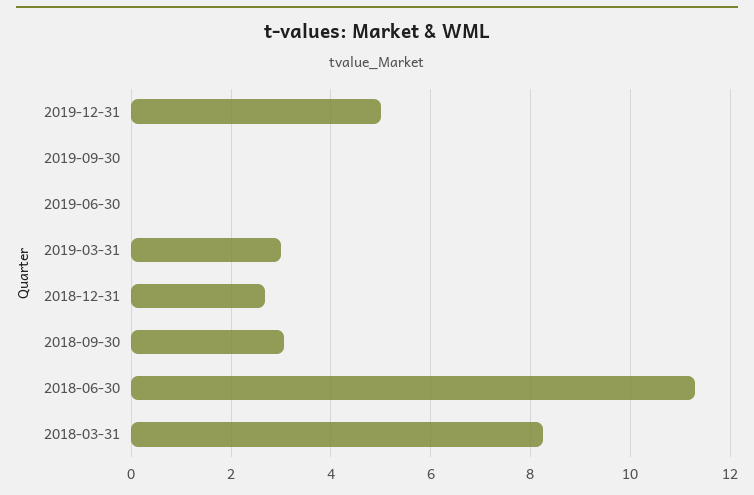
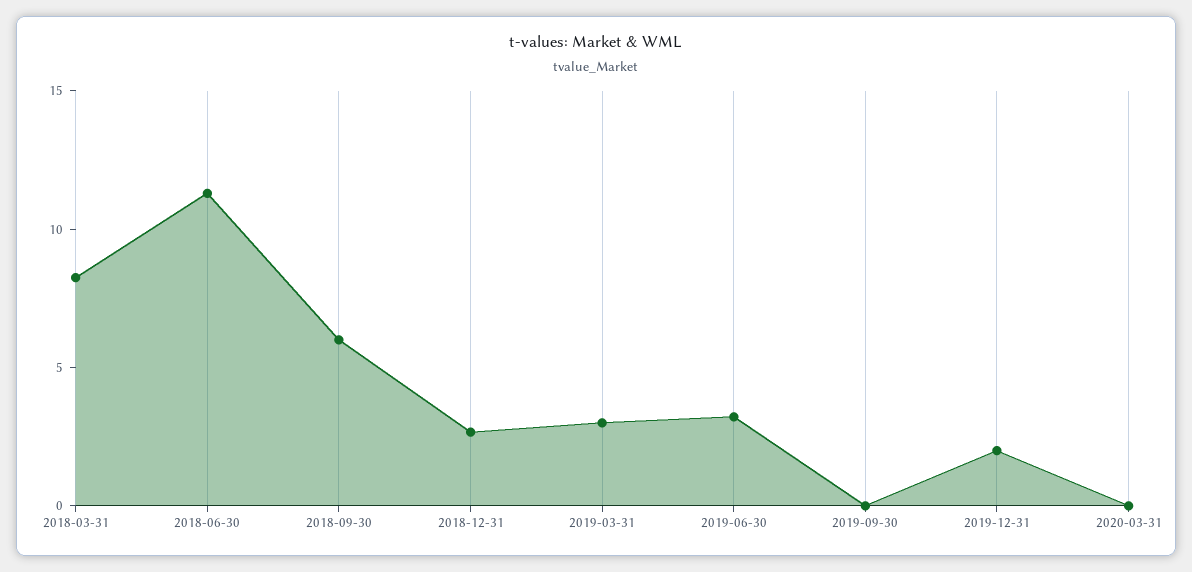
2019-12-31: 5 -> 2
2019-06-30: 0 -> 3
2018-09-30: 3 -> 6
2020-03-31: none -> 0

